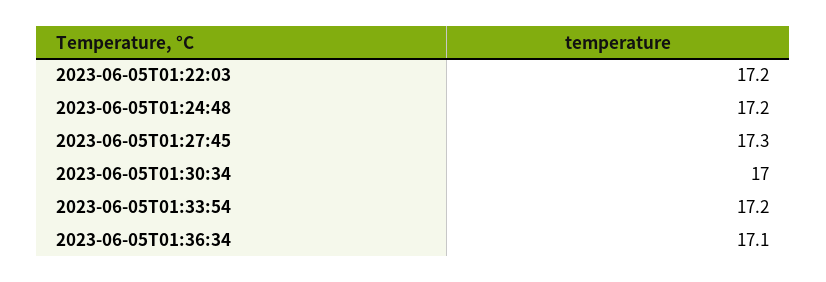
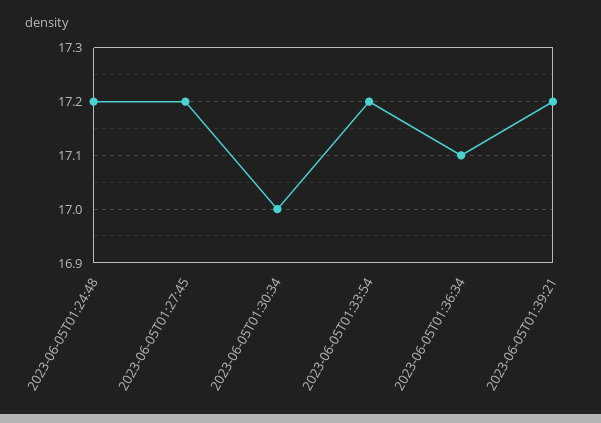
2023-06-05T01:22:03: 17.2 -> none
2023-06-05T01:27:45: 17.3 -> 17.2
2023-06-05T01:39:21: none -> 17.2

